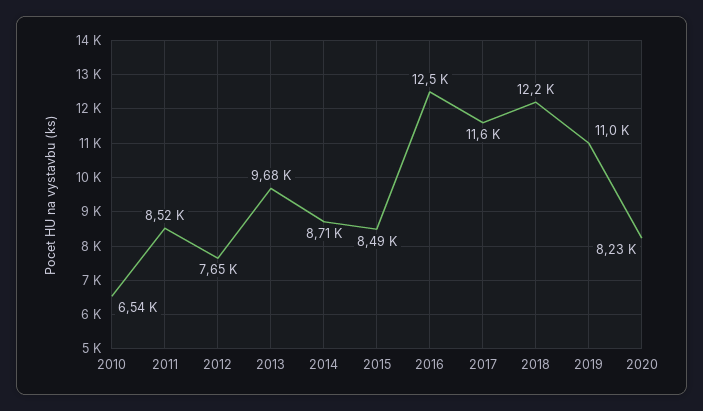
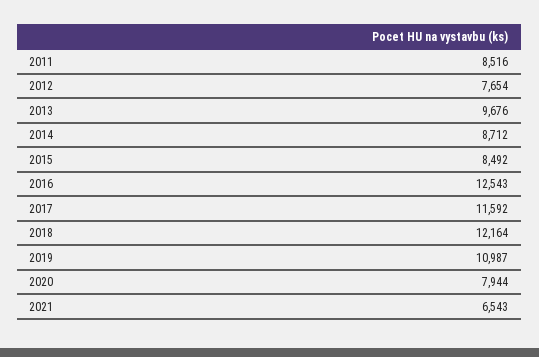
2010: 6540 -> none
2020: 8230 -> 7944
2021: none -> 6543

